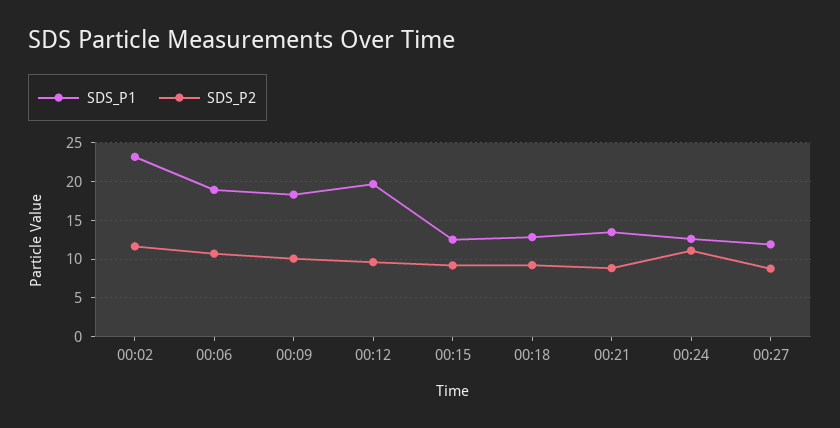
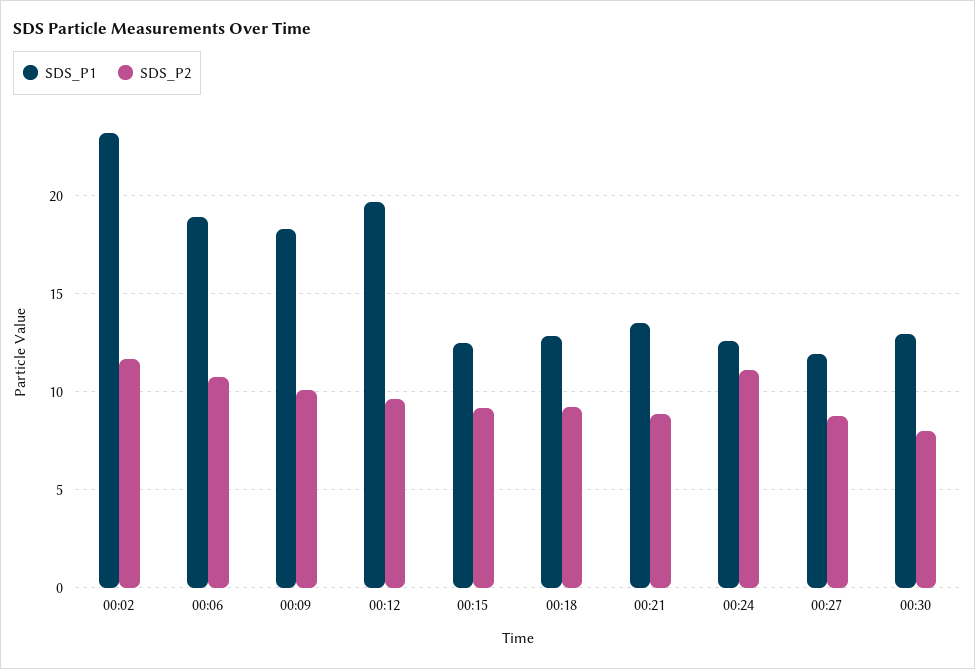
SDS_P1, 00:30: none -> 13
SDS_P2, 00:30: none -> 8

